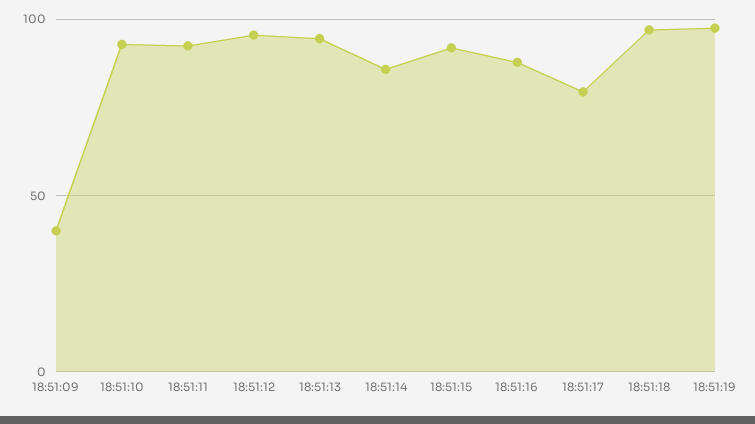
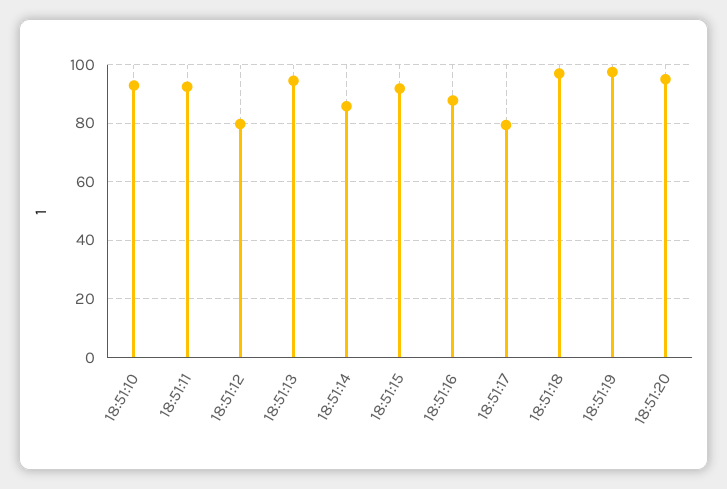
18:51:09: 40 -> none
18:51:12: 95 -> 80
18:51:20: none -> 95

